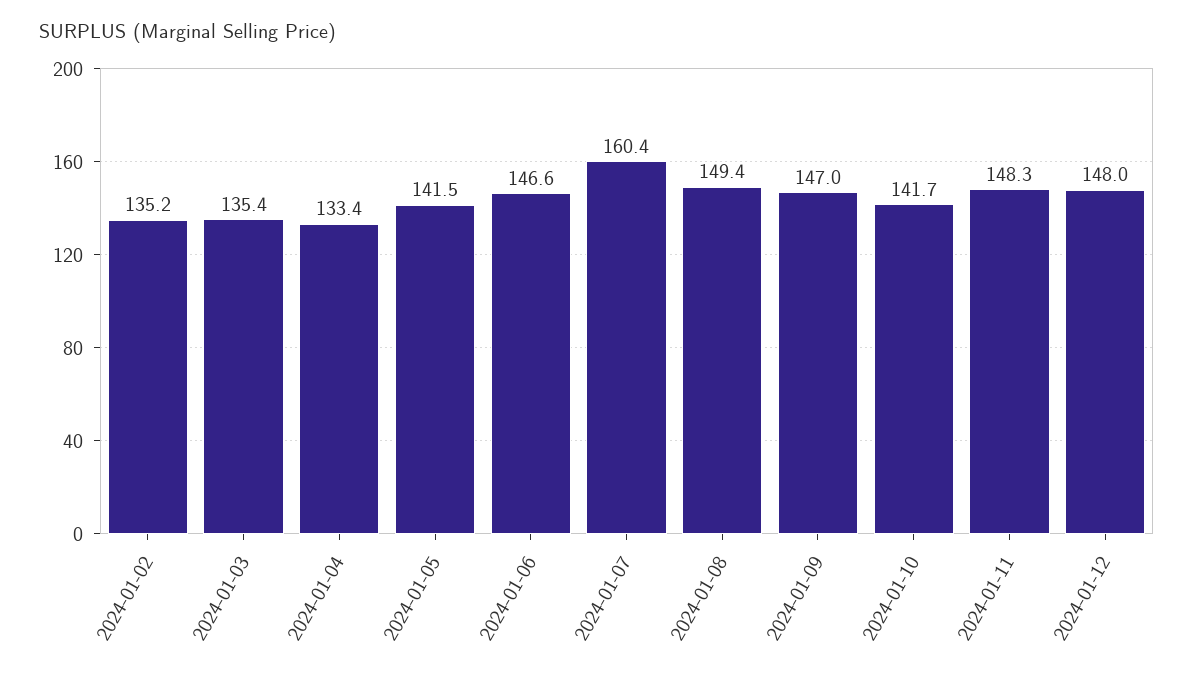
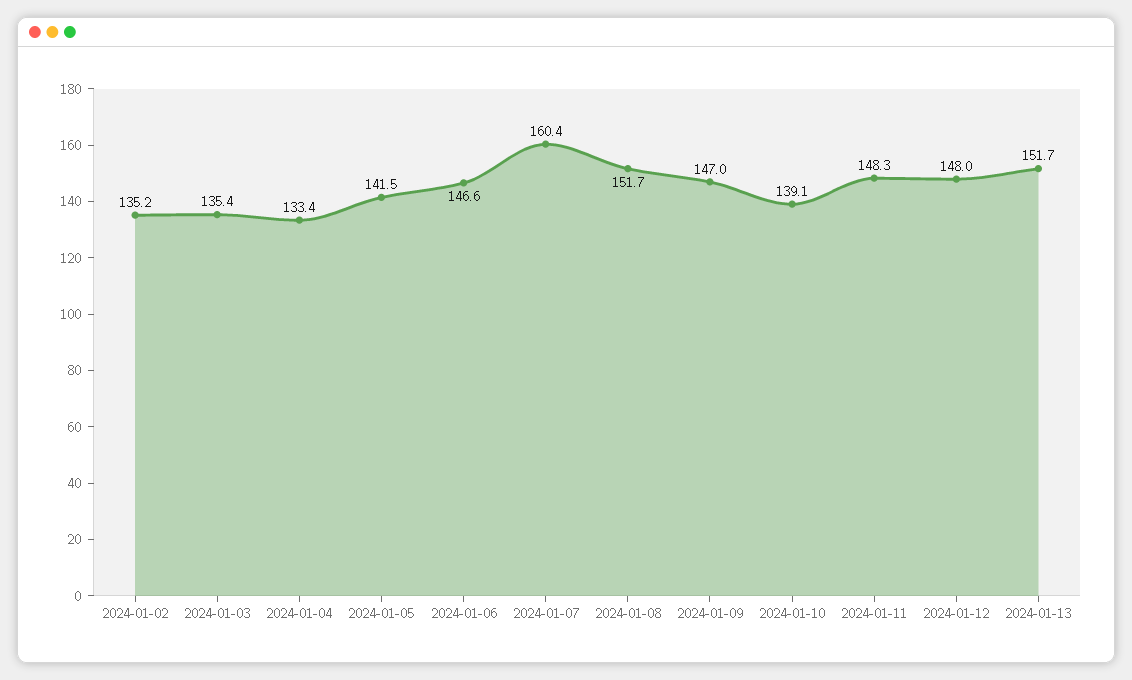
2024-01-08: 149.4 -> 151.7
2024-01-10: 141.7 -> 139.1
2024-01-13: none -> 151.7

